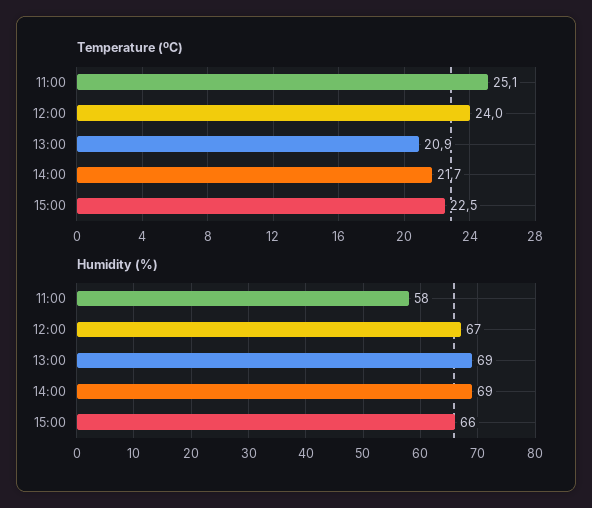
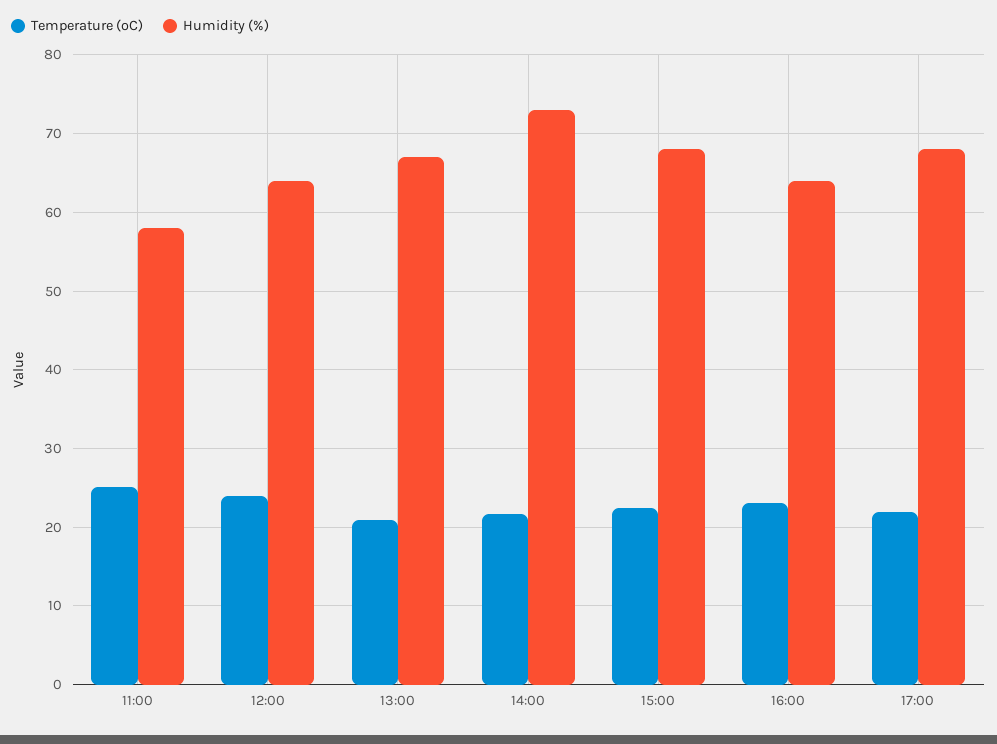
Humidity (%), 12:00: 67 -> 64
Humidity (%), 13:00: 69 -> 67
Humidity (%), 14:00: 69 -> 73
Humidity (%), 15:00: 66 -> 68
Temperature (ºC), 16:00: none -> 23
Humidity (%), 16:00: none -> 64
Temperature (ºC), 17:00: none -> 22
Humidity (%), 17:00: none -> 68

